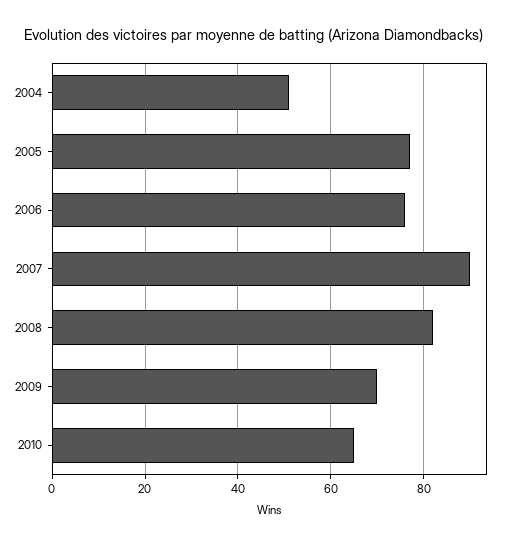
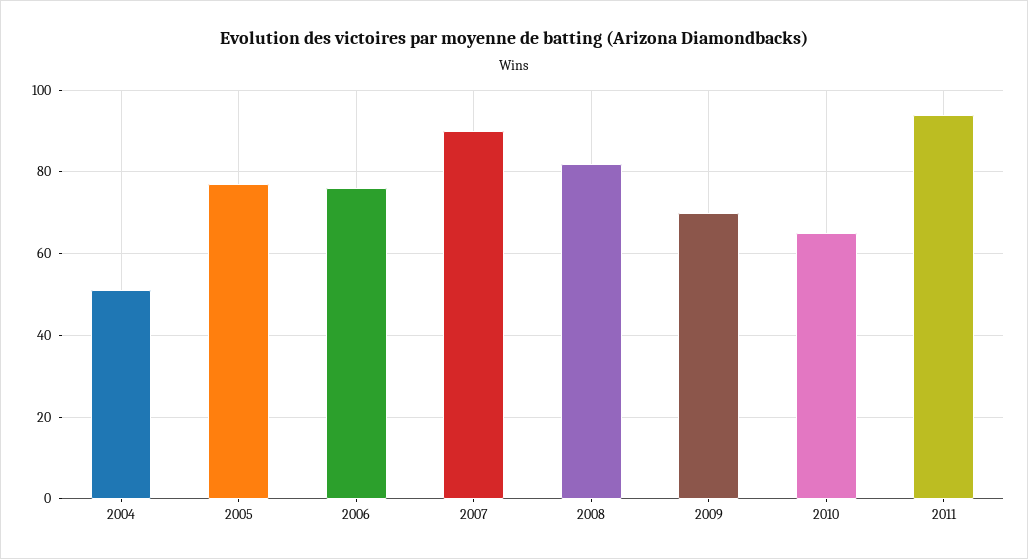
2011: none -> 95

